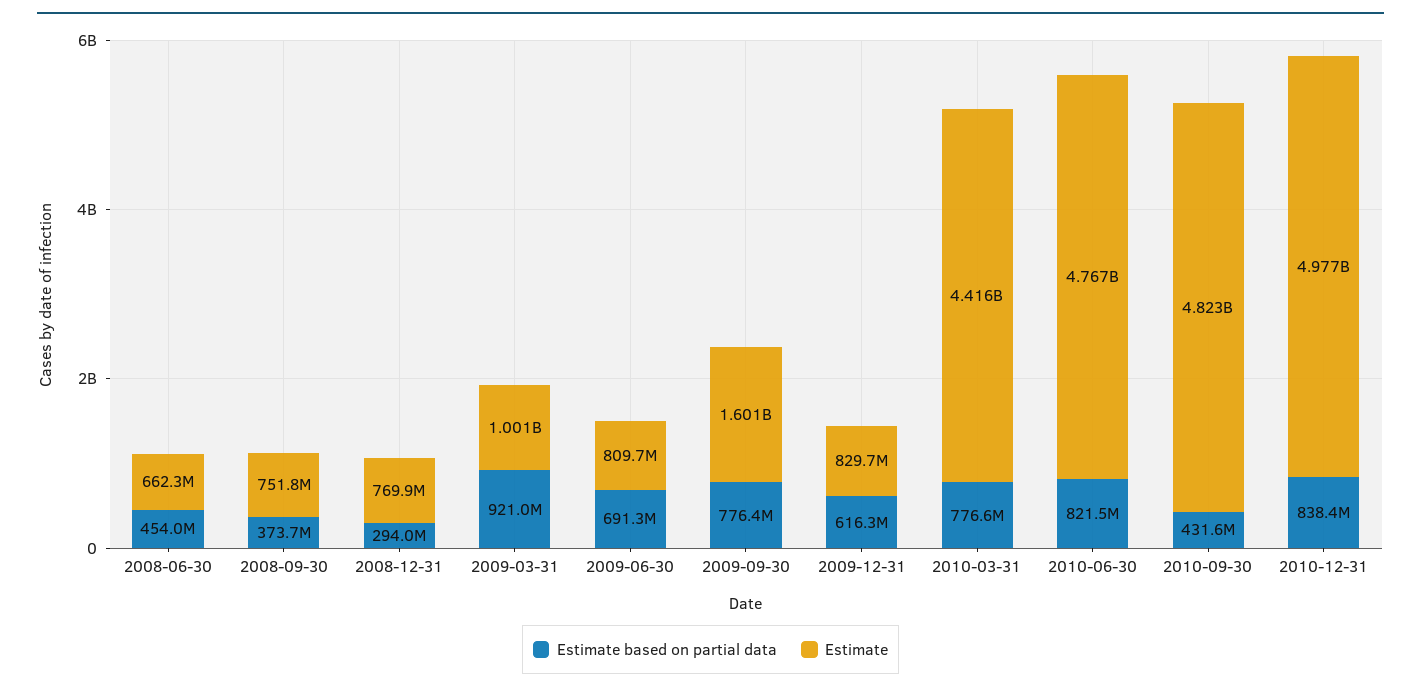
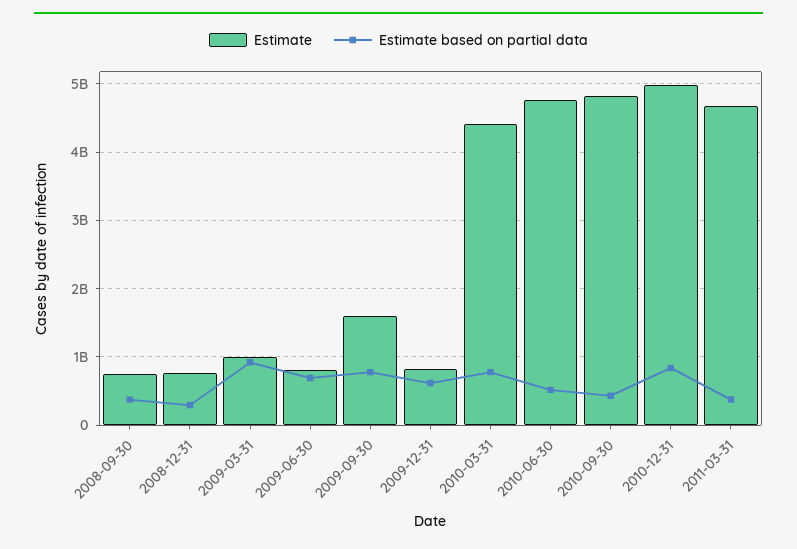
Estimate based on partial data, 2008-06-30: 454000000 -> none
Estimate, 2008-06-30: 662300000 -> none
Estimate based on partial data, 2010-06-30: 821500000 -> 500000000
Estimate, 2011-03-31: none -> 4700000000
Estimate based on partial data, 2011-03-31: none -> 400000000

